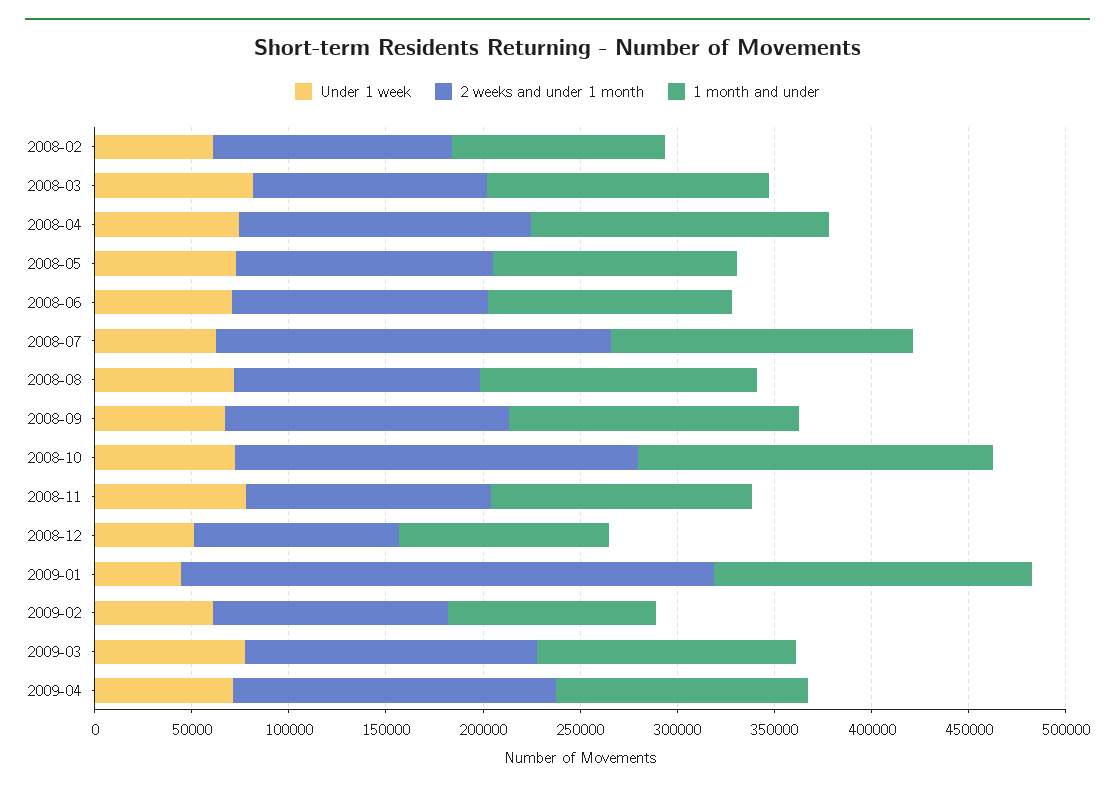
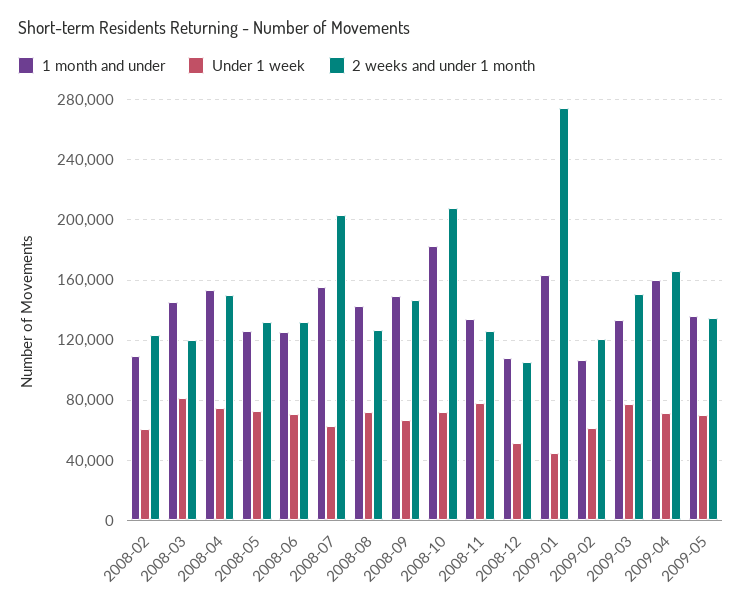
1 month and under, 2009-04: 130000 -> 160000
1 month and under, 2009-05: none -> 135000
Under 1 week, 2009-05: none -> 70000
2 weeks and under 1 month, 2009-05: none -> 135000

